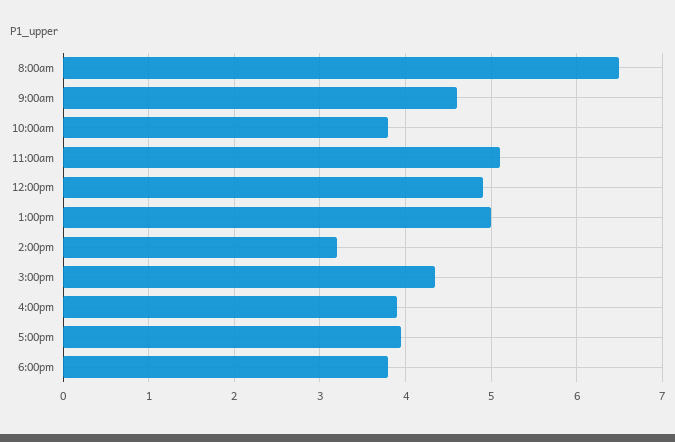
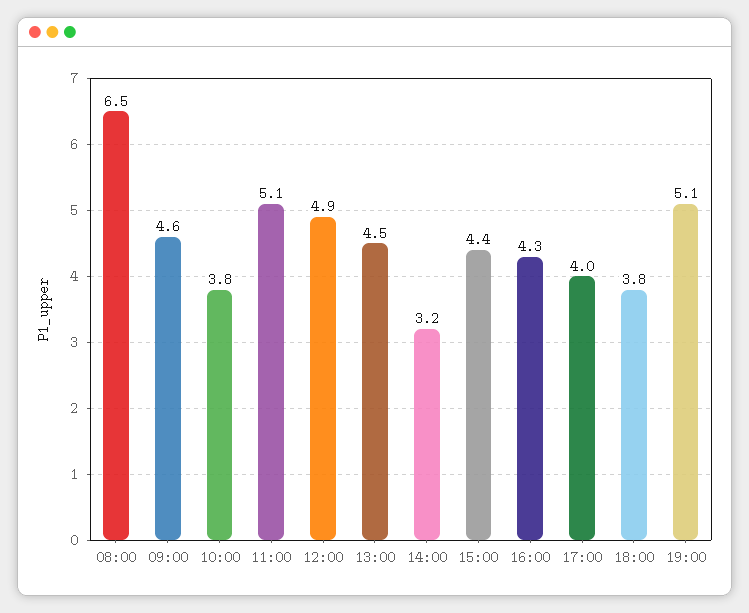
1:00pm: 5 -> 4.5
4:00pm: 3.9 -> 4.3
19:00: none -> 5.1

